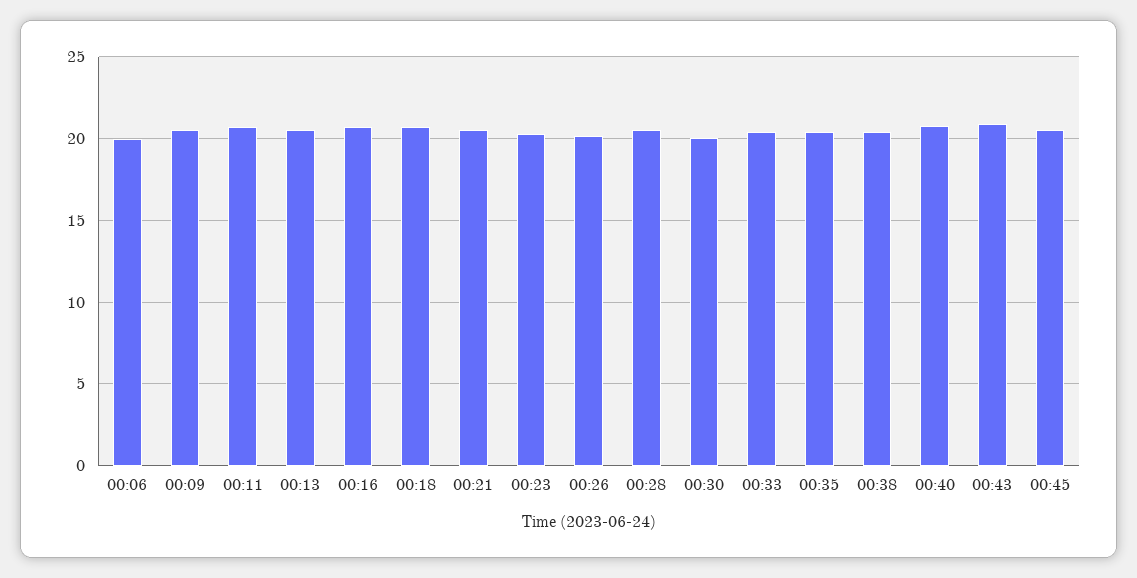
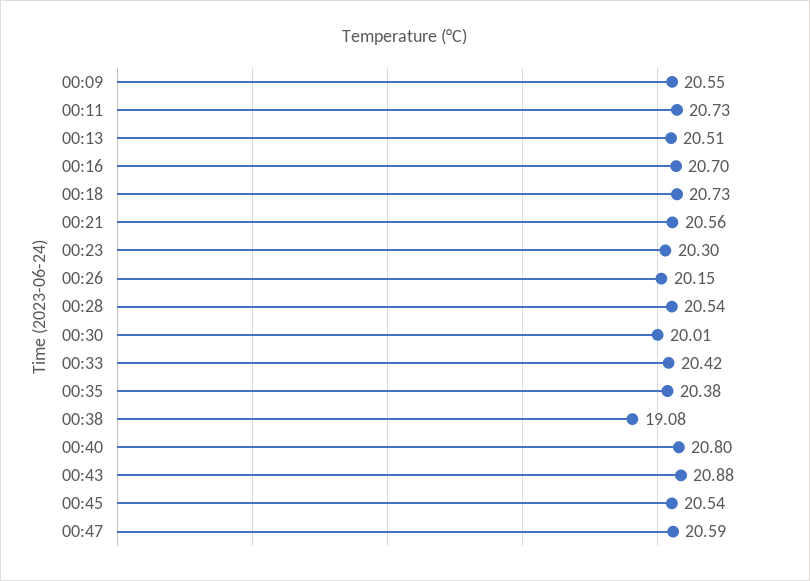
00:06: 20 -> none
00:38: 20.5 -> 19.08
00:47: none -> 20.59

